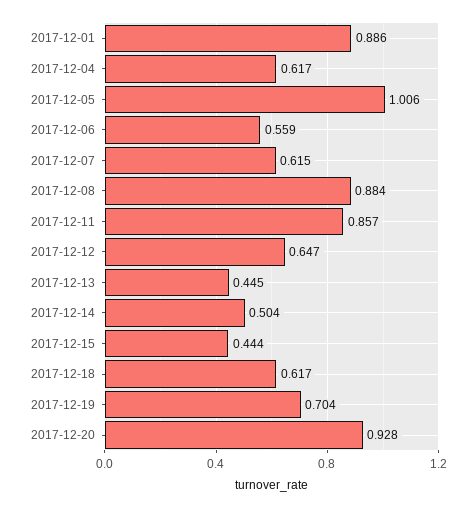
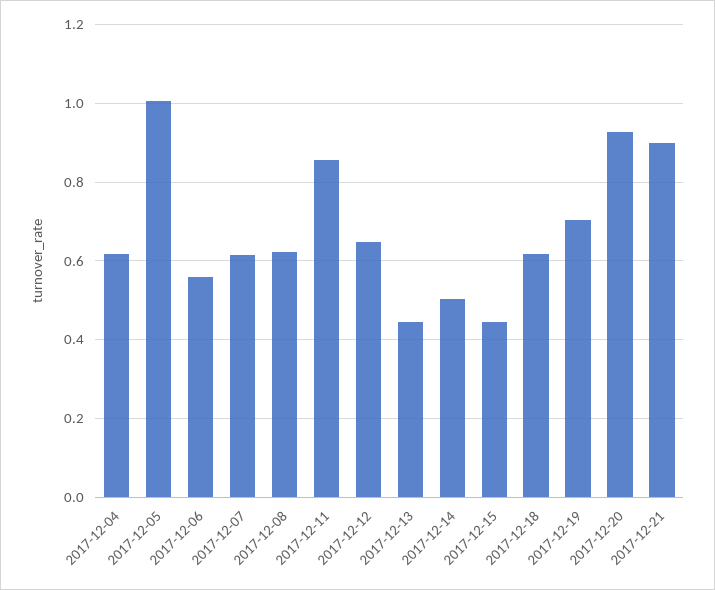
2017-12-01: 0.886 -> none
2017-12-08: 0.884 -> 0.62
2017-12-21: none -> 0.9

